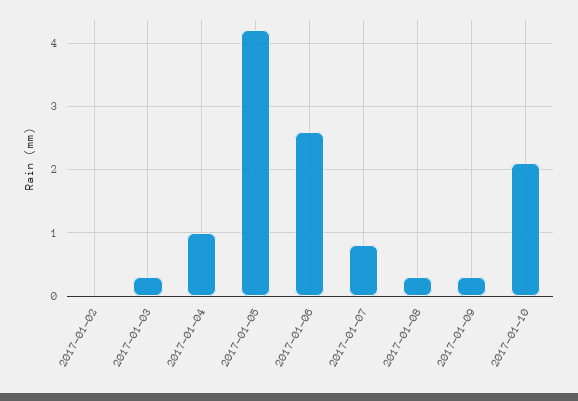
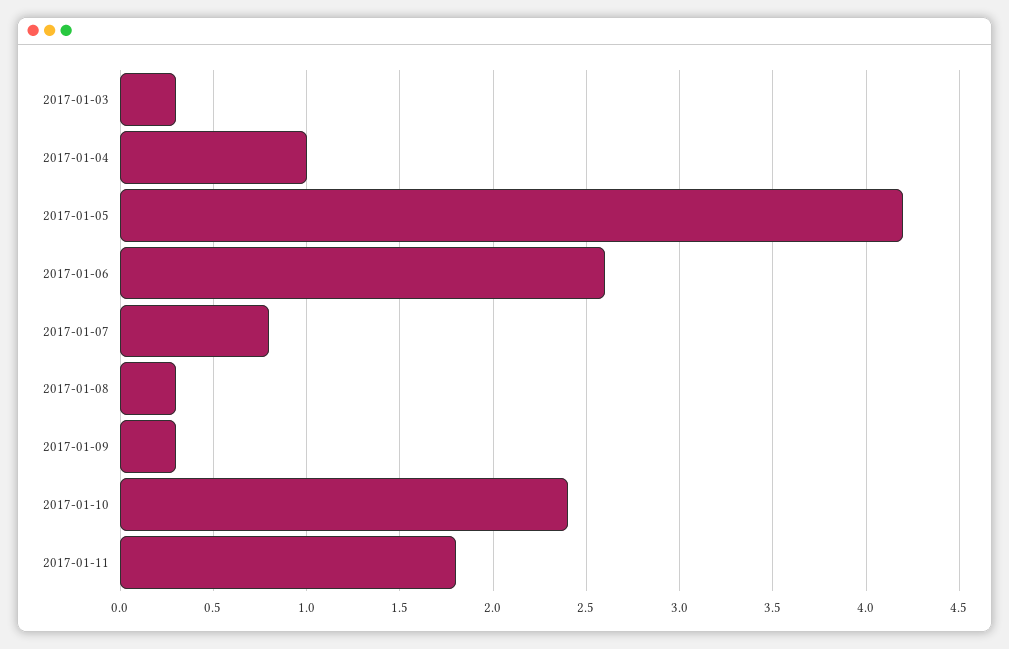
2017-01-02: 0 -> none
2017-01-10: 2.1 -> 2.4
2017-01-11: none -> 1.8

